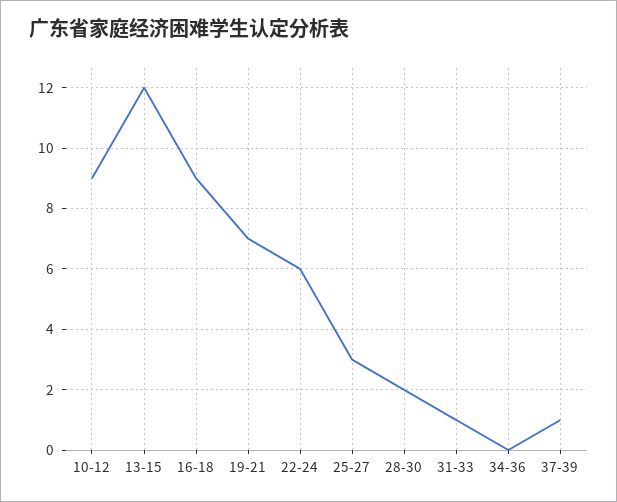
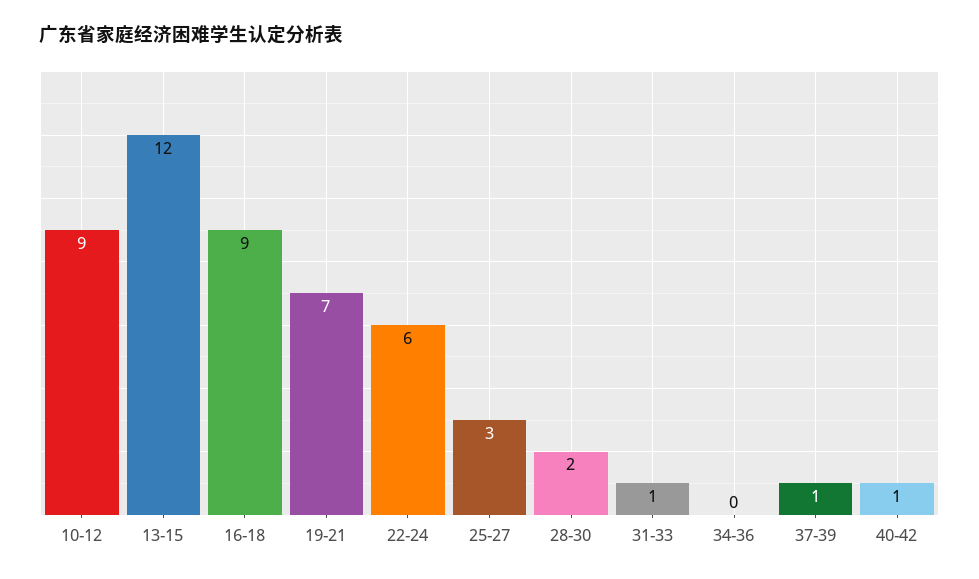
40-42: none -> 1

